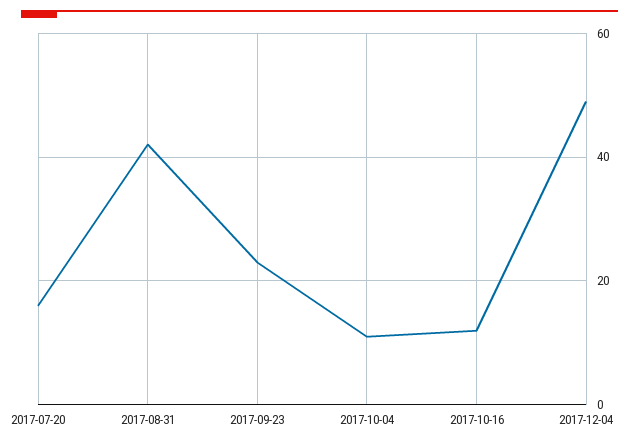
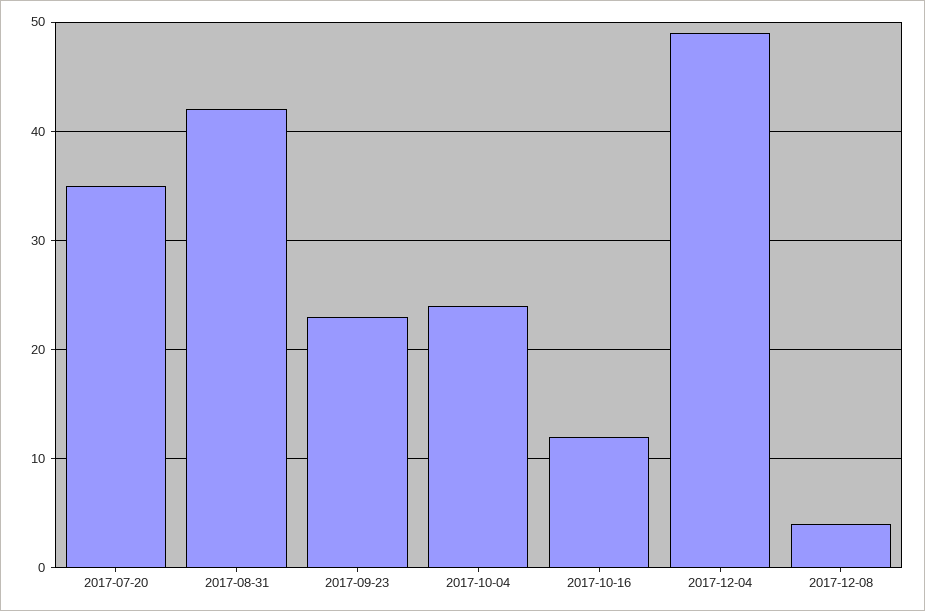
2017-07-20: 15 -> 35
2017-10-04: 10 -> 24
2017-12-08: none -> 4

